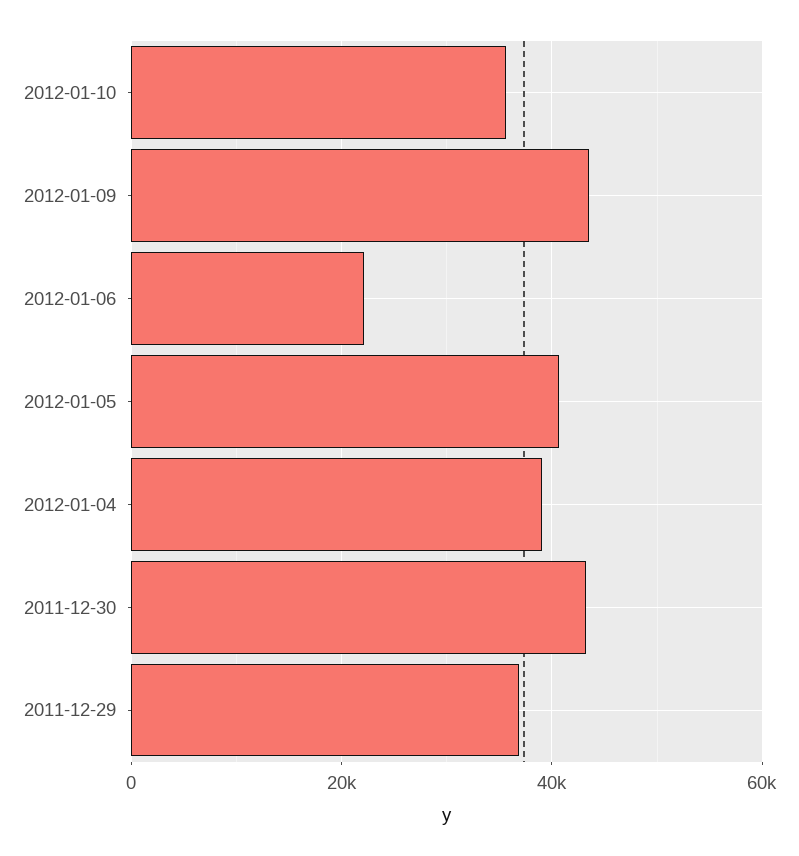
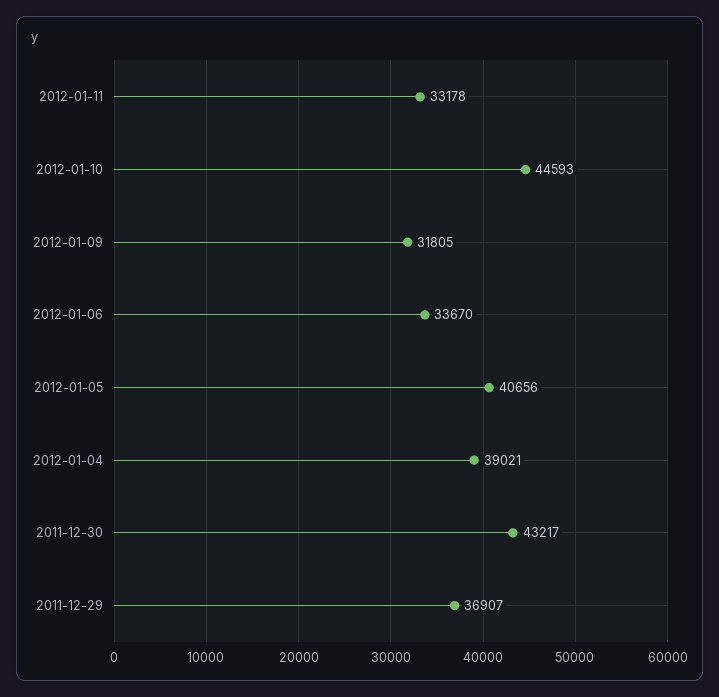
2012-01-10: 36000 -> 44593
2012-01-09: 44000 -> 31805
2012-01-06: 22000 -> 33670
2012-01-11: none -> 33178

